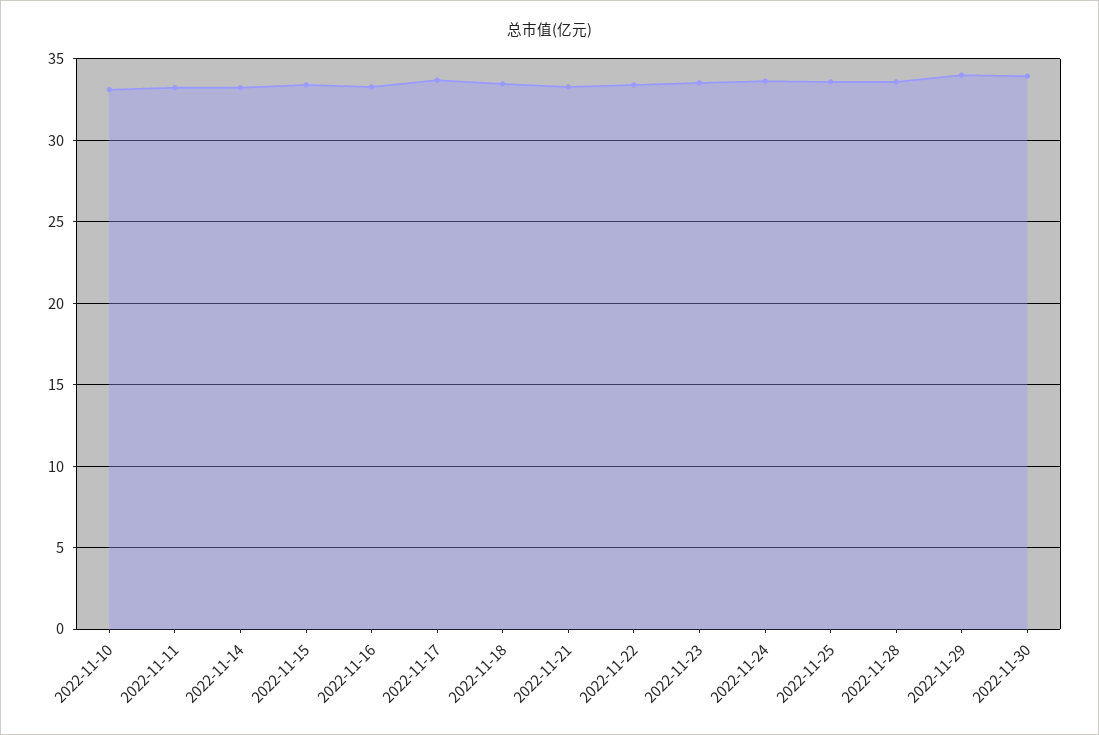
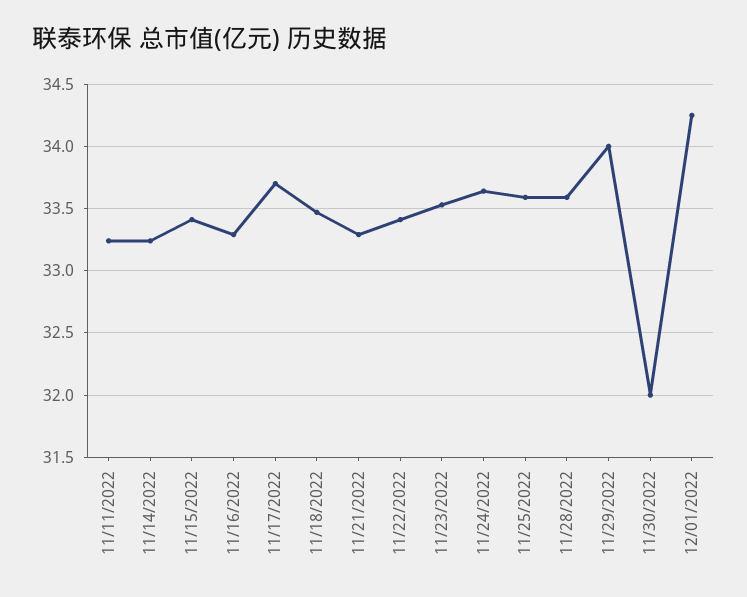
2022-11-10: 33 -> none
2022-11-30: 34 -> 32
12/01/2022: none -> 34.25

